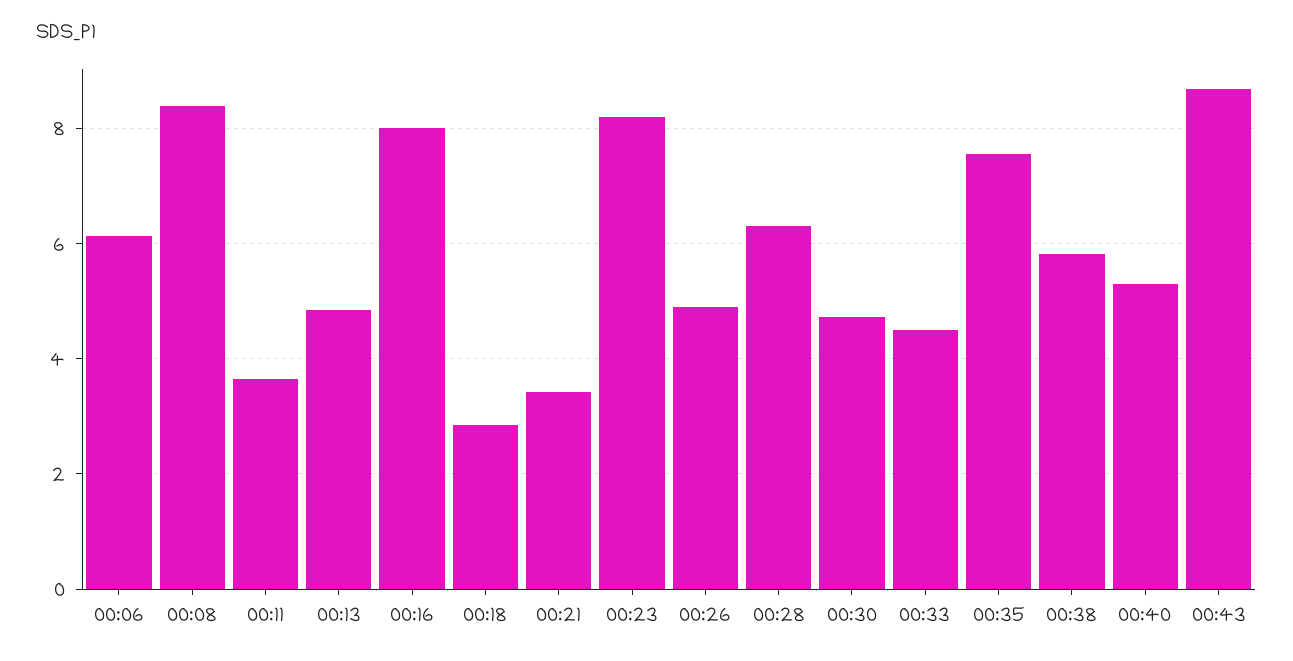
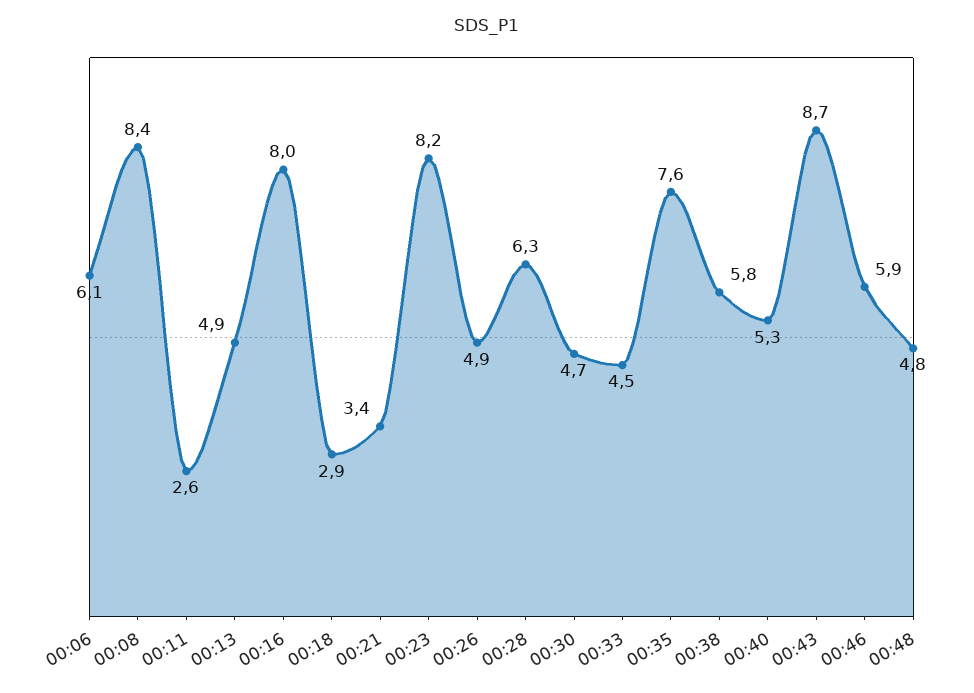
00:11: 3.6 -> 2.6
00:46: none -> 5.9
00:48: none -> 4.8

